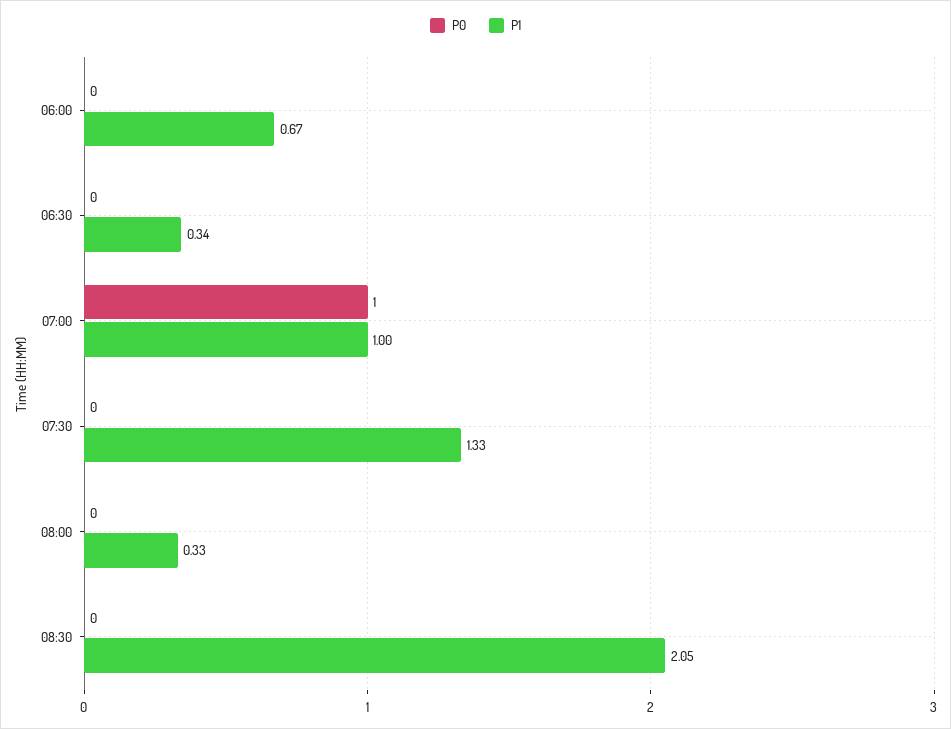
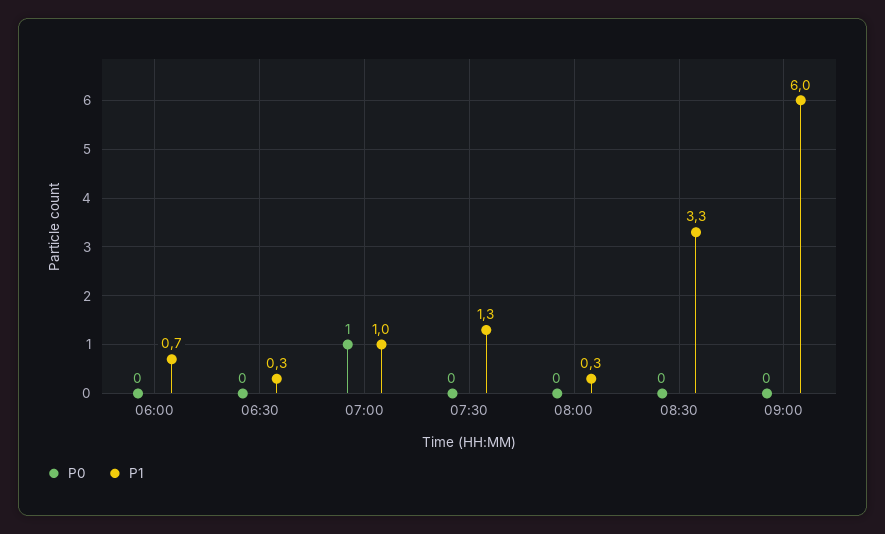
P1, 08:30: 2.05 -> 3.3
P0, 09:00: none -> 0
P1, 09:00: none -> 6

